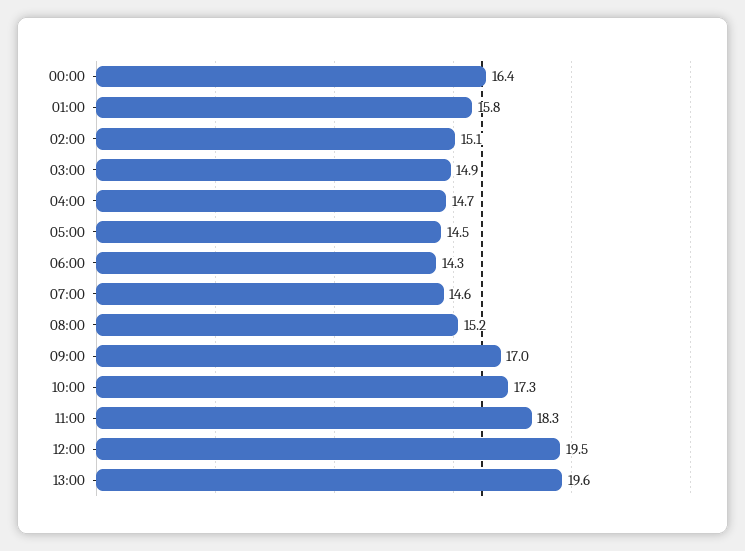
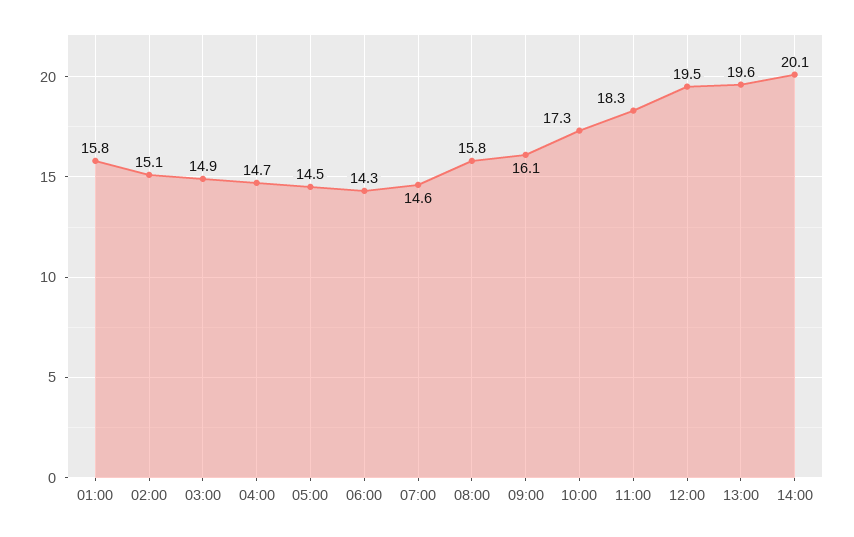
00:00: 16.4 -> none
08:00: 15.2 -> 15.8
09:00: 17 -> 16.1
14:00: none -> 20.1

